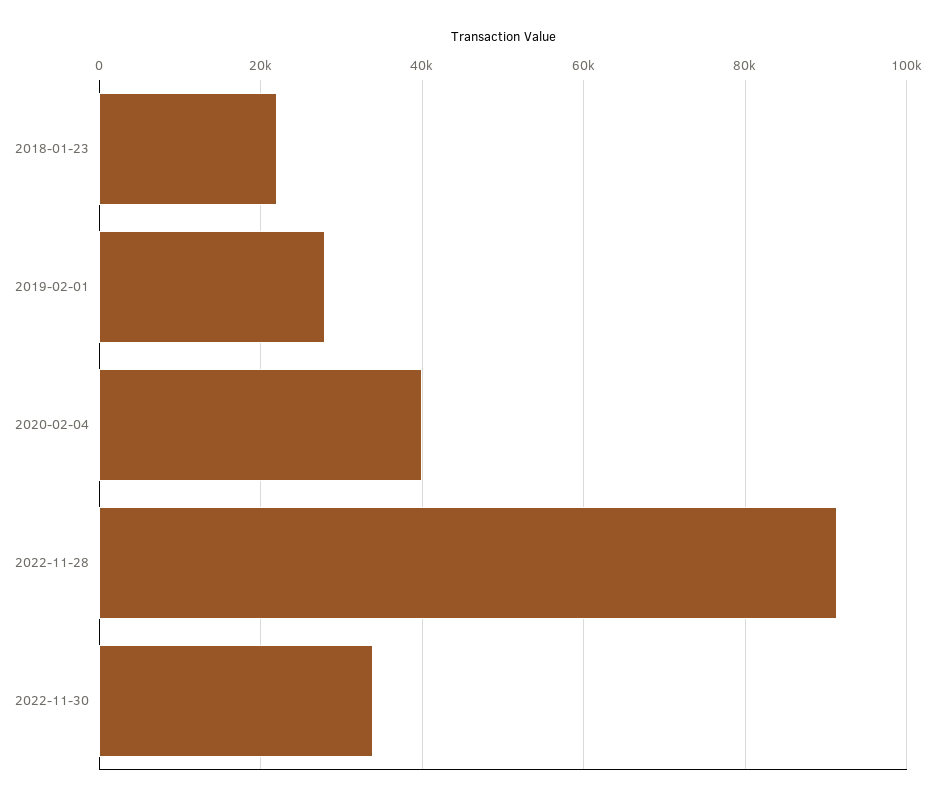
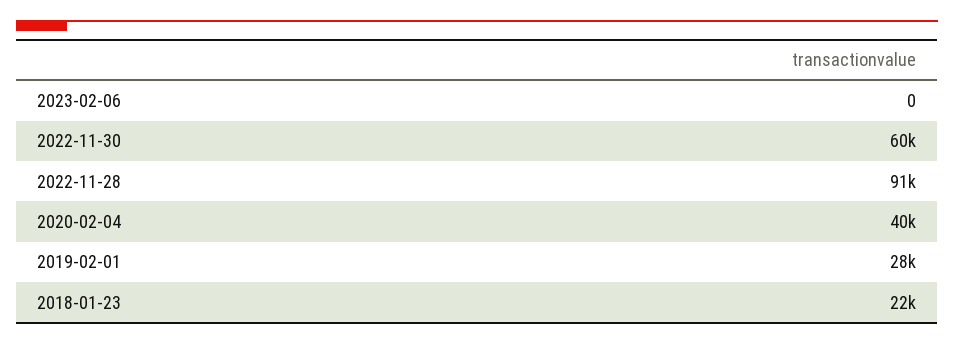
2022-11-30: 34000 -> 60000
2023-02-06: none -> 0

